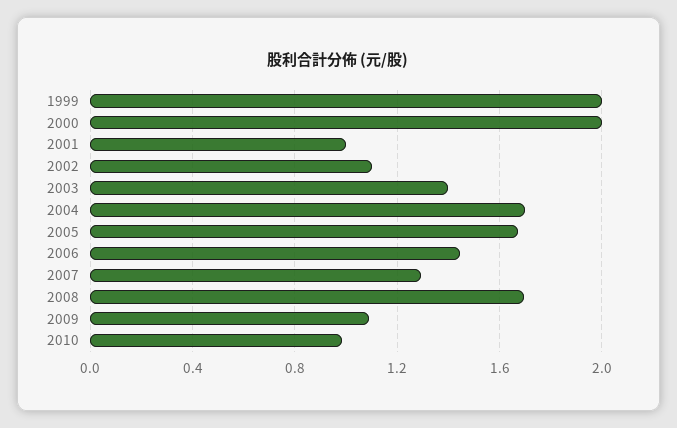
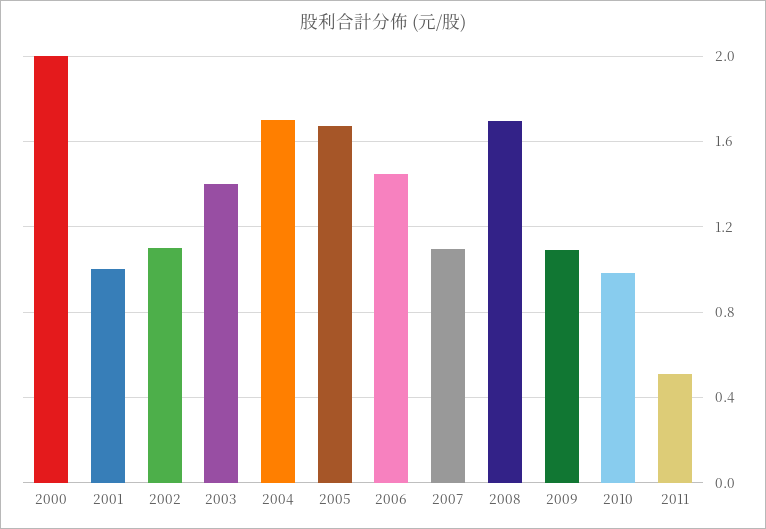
1999: 2 -> none
2007: 1.3 -> 1.1
2011: none -> 0.5

